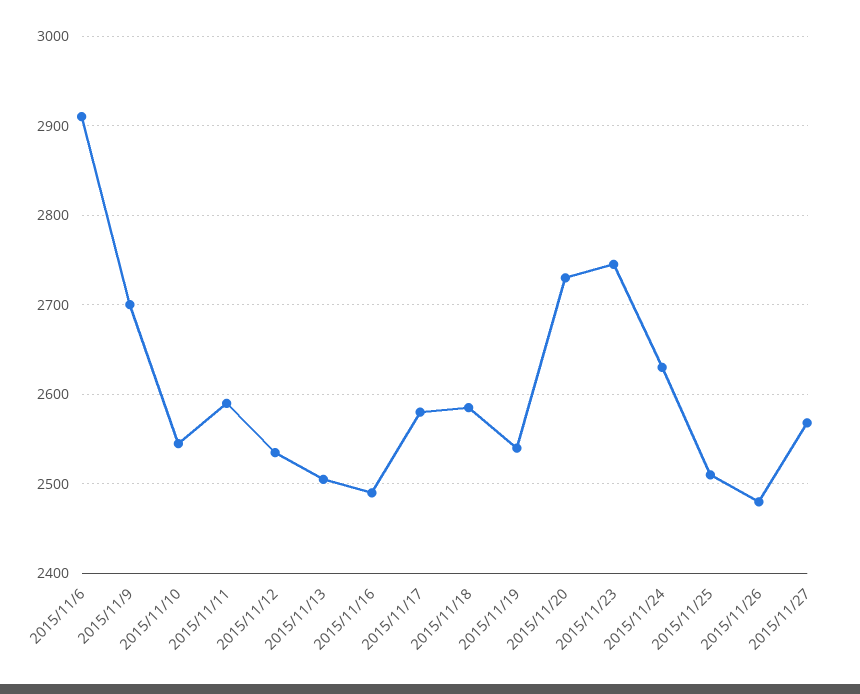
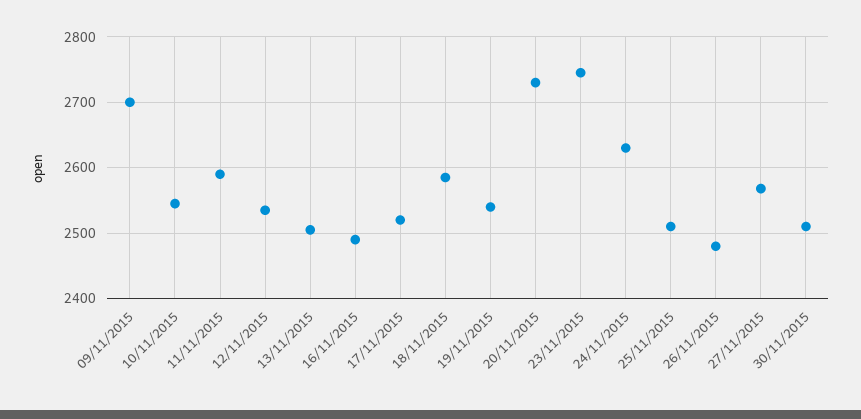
2015/11/6: 2910 -> none
2015/11/17: 2580 -> 2520
30/11/2015: none -> 2510

